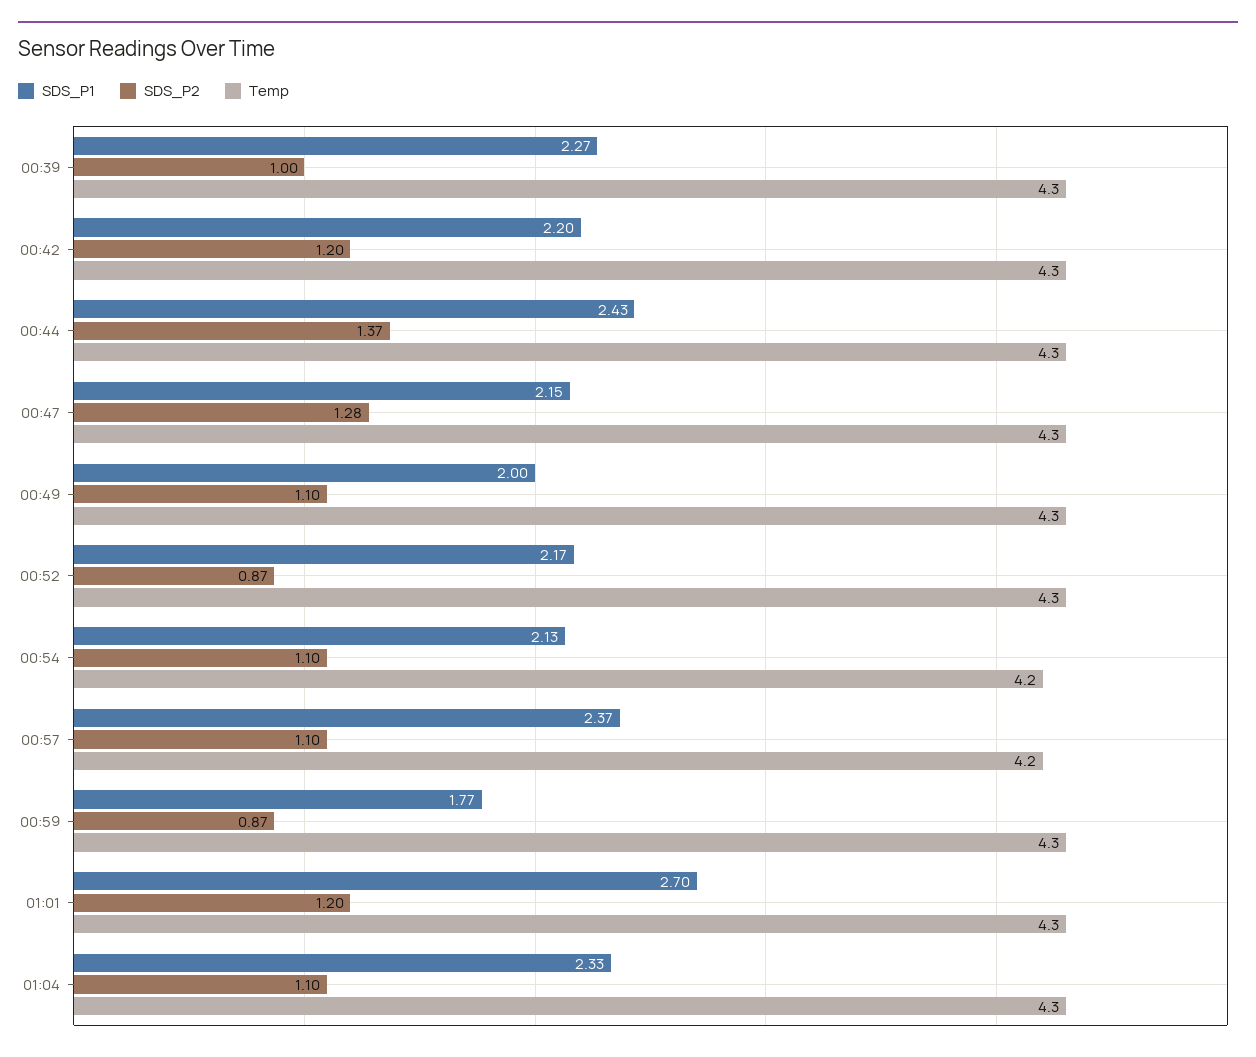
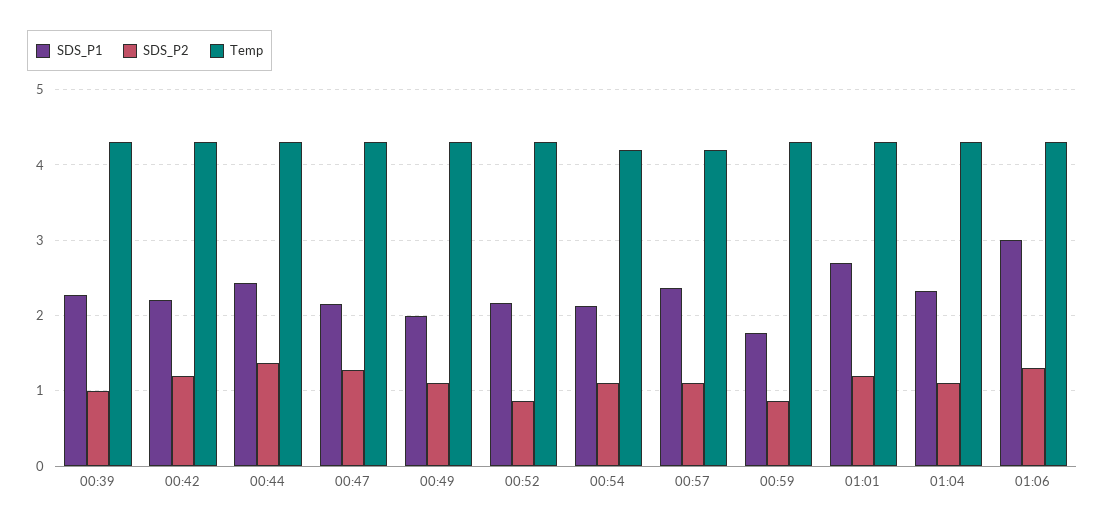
SDS_P1, 01:06: none -> 3
SDS_P2, 01:06: none -> 1.3
Temp, 01:06: none -> 4.3

